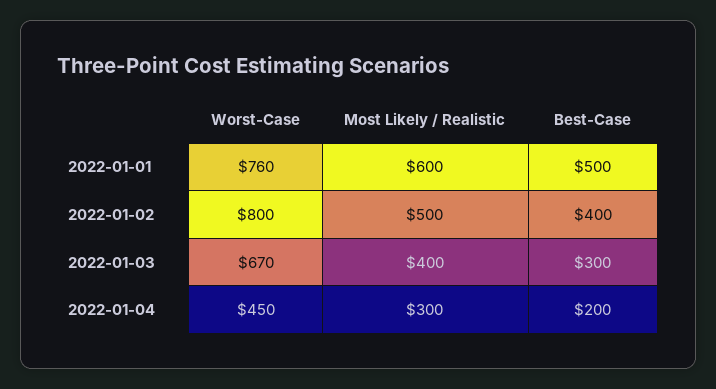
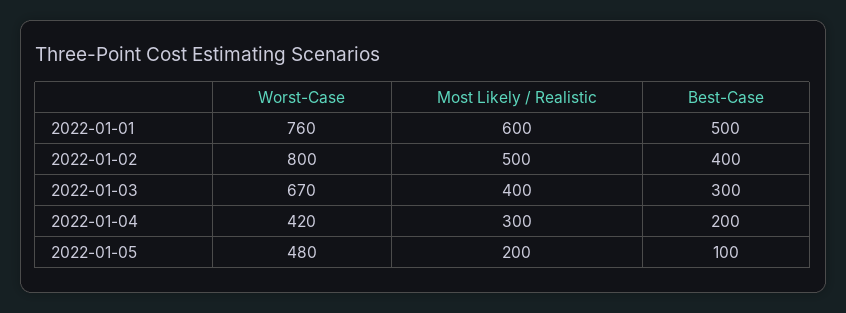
Worst-Case, 2022-01-04: 450 -> 420
Worst-Case, 2022-01-05: none -> 480
Most Likely / Realistic, 2022-01-05: none -> 200
Best-Case, 2022-01-05: none -> 100

